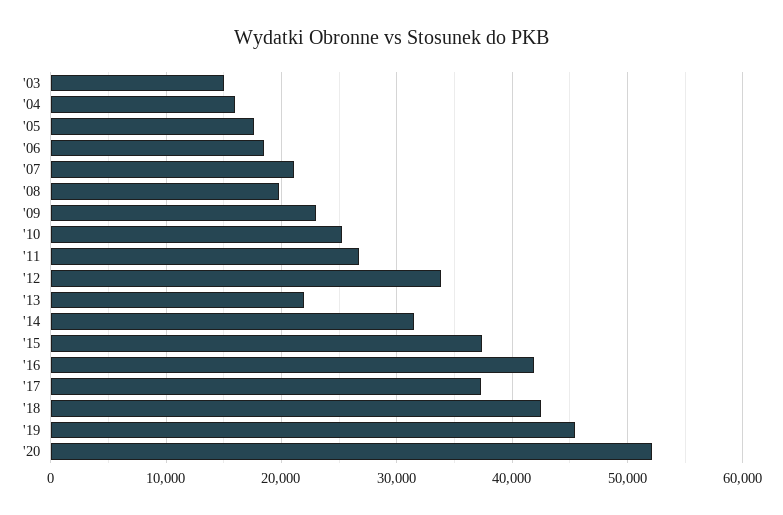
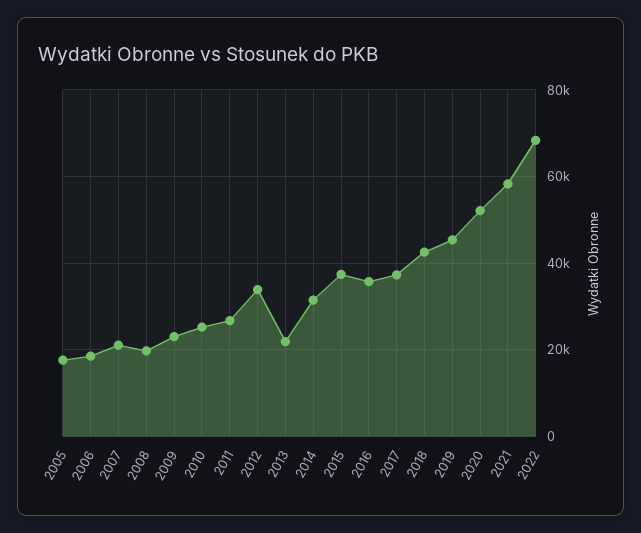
'03: 15000 -> none
'04: 16000 -> none
'16: 42000 -> 36000
2021: none -> 58000
2022: none -> 68000

